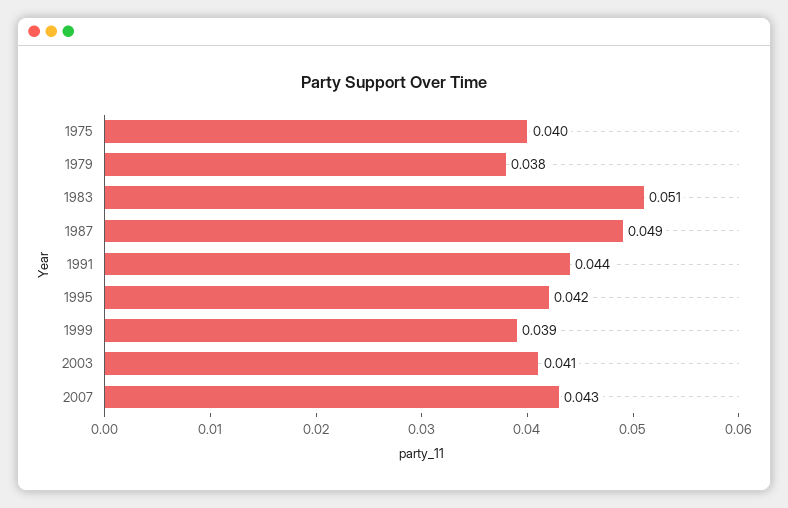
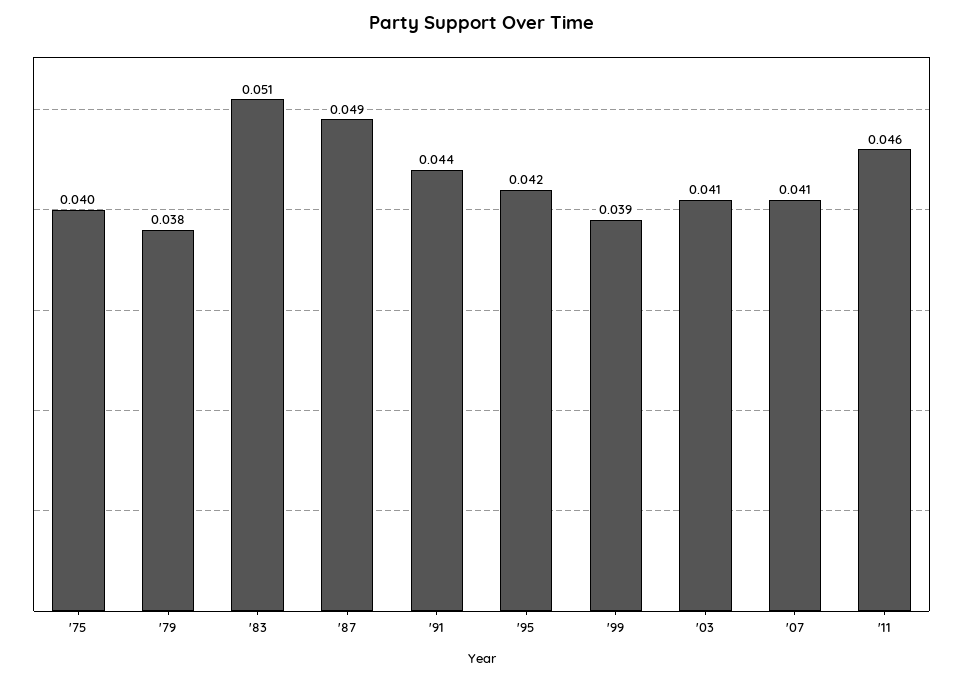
2007: 0.043 -> 0.041
'11: none -> 0.046

